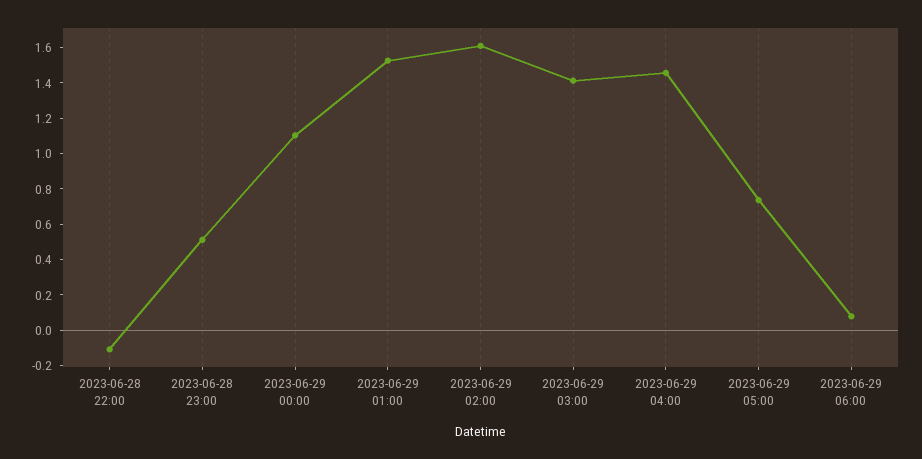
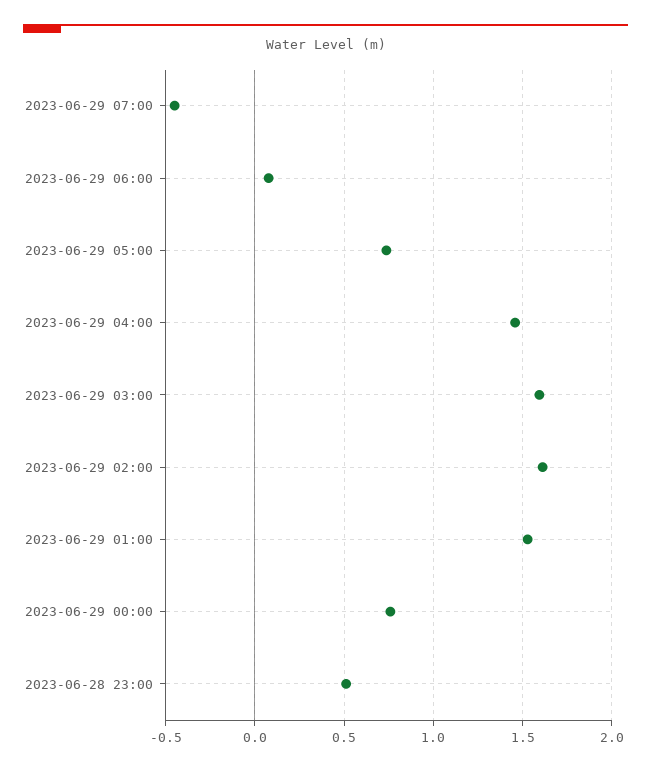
2023-06-28 22:00: -0.1 -> none
2023-06-29 00:00: 1.1 -> 0.75
2023-06-29 03:00: 1.4 -> 1.6
2023-06-29 07:00: none -> -0.45

